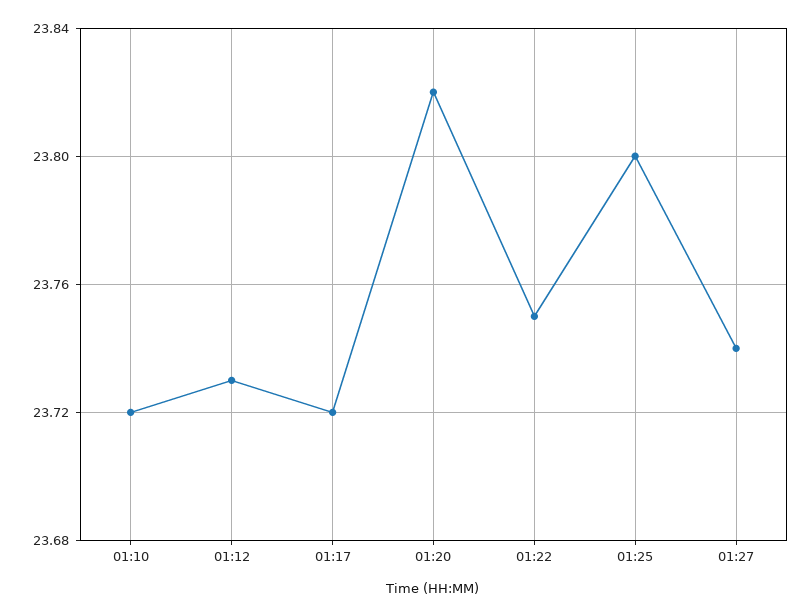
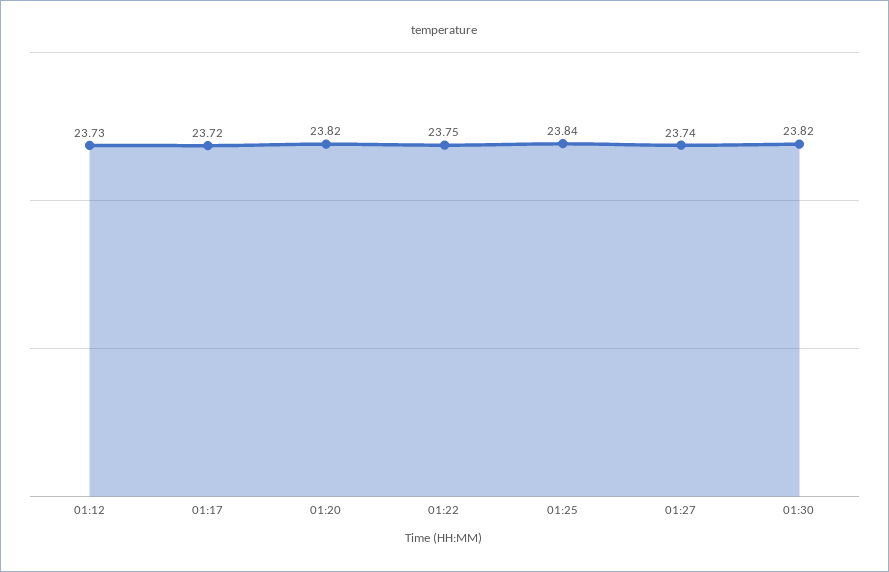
01:10: 23.72 -> none
01:25: 23.8 -> 23.84
01:30: none -> 23.82

